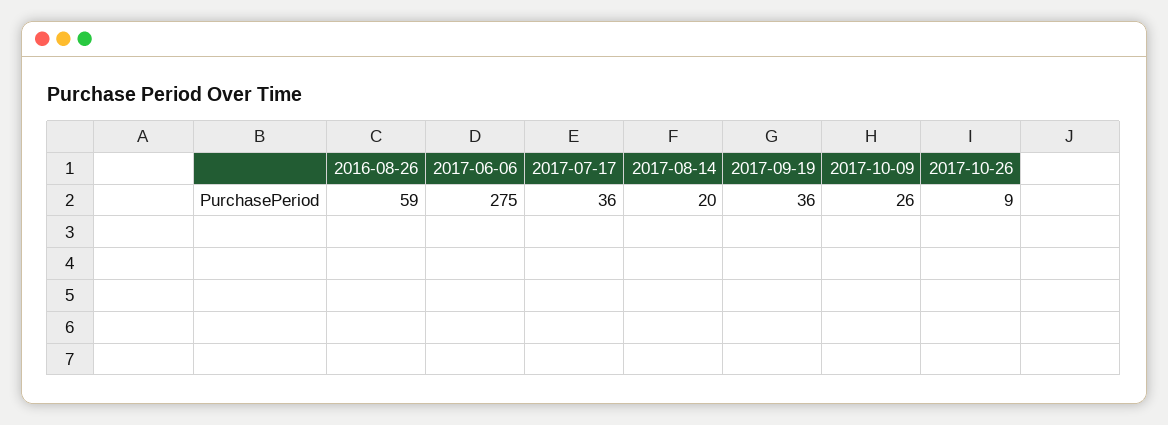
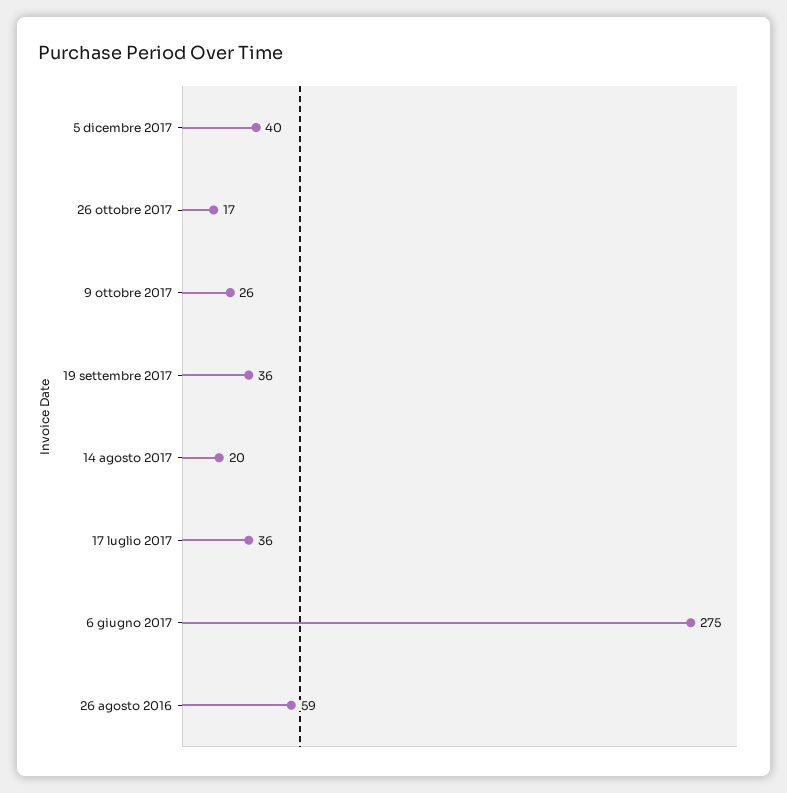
2017-10-26: 9 -> 17
5 dicembre 2017: none -> 40

